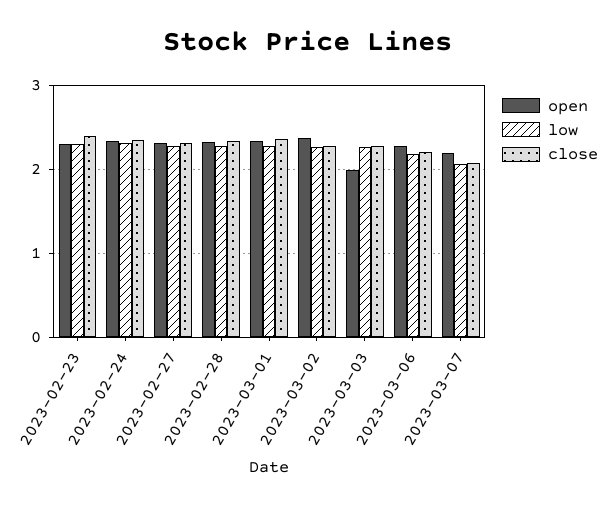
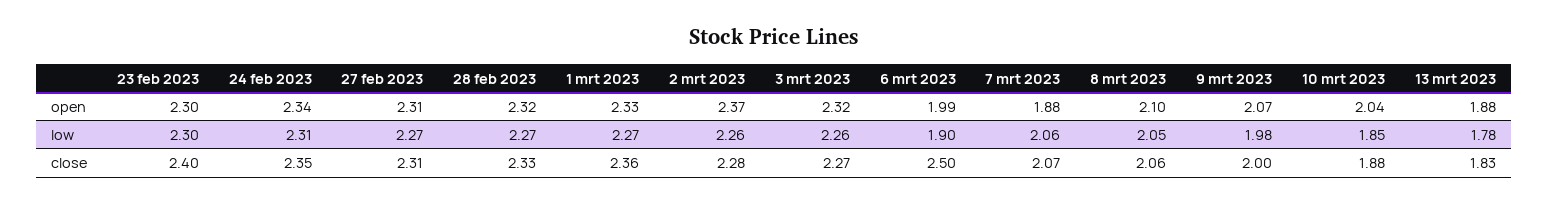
open, 2023-03-03: 2 -> 2.32
open, 2023-03-06: 2.3 -> 1.99
low, 2023-03-06: 2.2 -> 1.9
close, 2023-03-06: 2.2 -> 2.5
open, 2023-03-07: 2.2 -> 1.88
open, 8 mrt 2023: none -> 2.1
open, 9 mrt 2023: none -> 2.07
open, 10 mrt 2023: none -> 2.04
open, 13 mrt 2023: none -> 1.88
low, 8 mrt 2023: none -> 2.05
low, 9 mrt 2023: none -> 1.98
low, 10 mrt 2023: none -> 1.85
low, 13 mrt 2023: none -> 1.78
close, 8 mrt 2023: none -> 2.06
close, 9 mrt 2023: none -> 2
close, 10 mrt 2023: none -> 1.88
close, 13 mrt 2023: none -> 1.83

